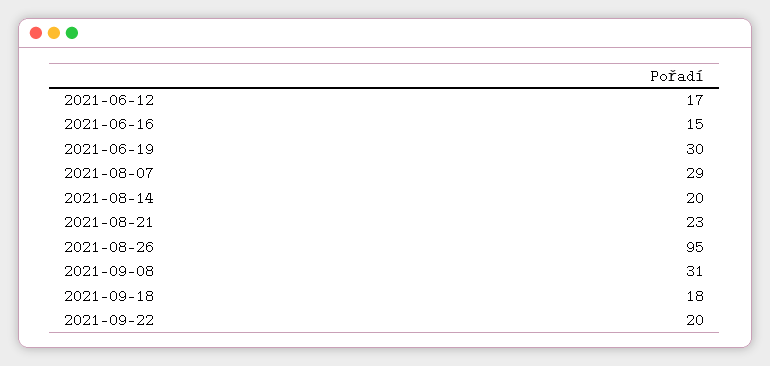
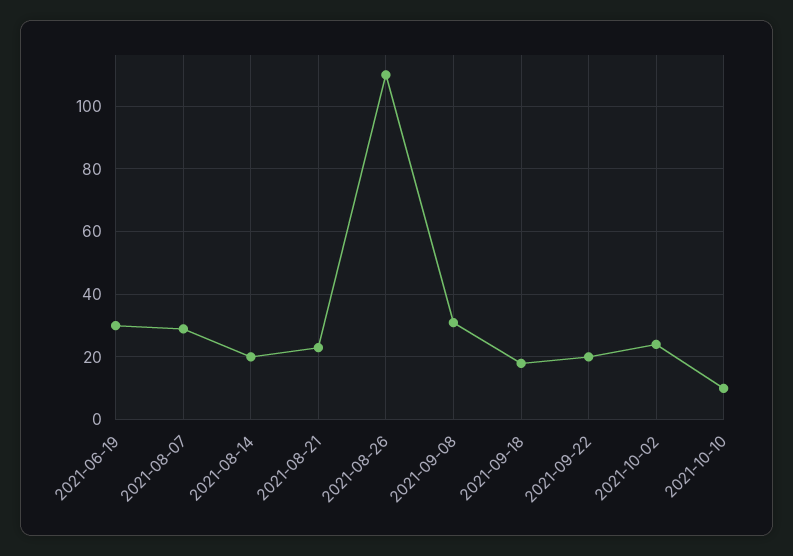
2021-06-12: 17 -> none
2021-06-16: 15 -> none
2021-08-26: 95 -> 110
2021-10-02: none -> 25
2021-10-10: none -> 10

